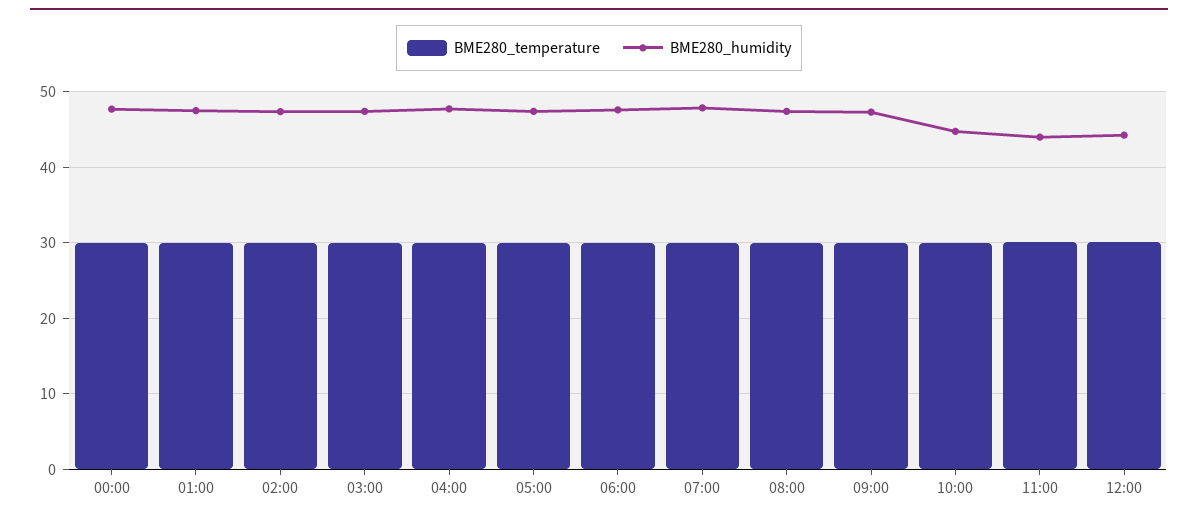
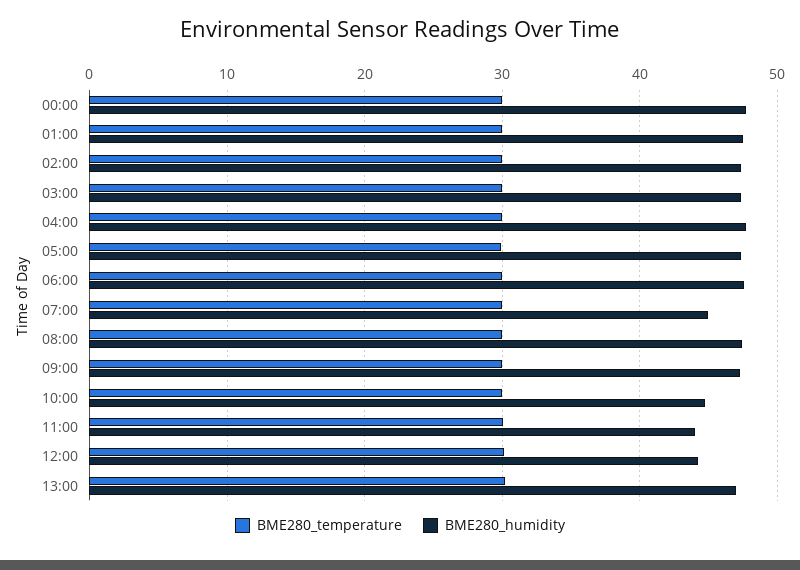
BME280_humidity, 07:00: 48 -> 45
BME280_temperature, 13:00: none -> 30
BME280_humidity, 13:00: none -> 47

